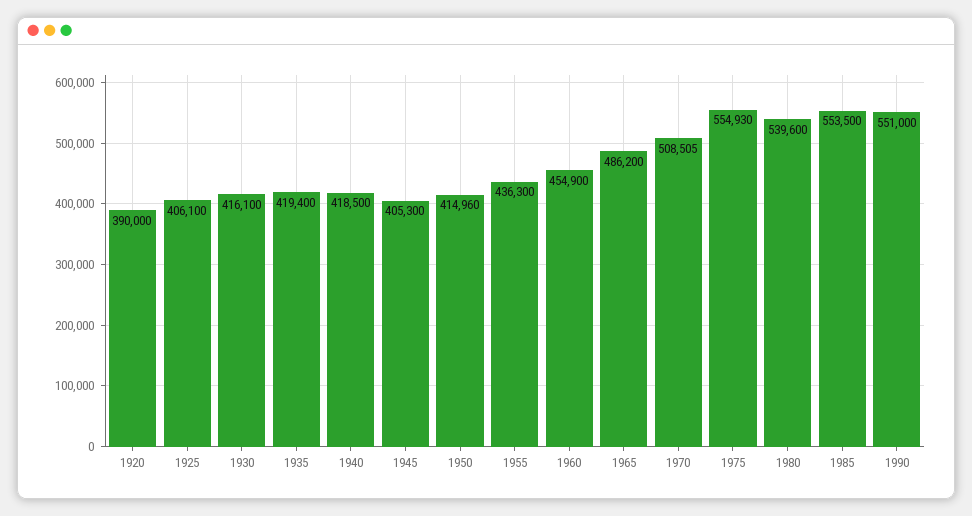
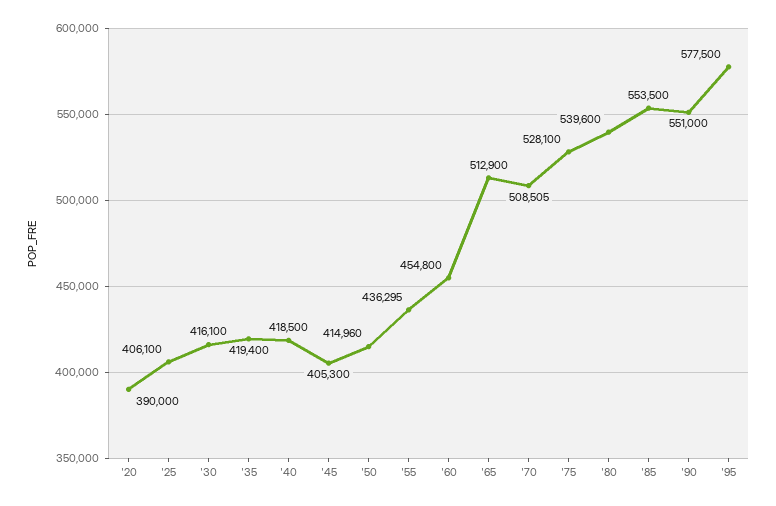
1955: 436300 -> 436295
1960: 454900 -> 454800
1965: 486200 -> 512900
1975: 554930 -> 528100
'95: none -> 577500

